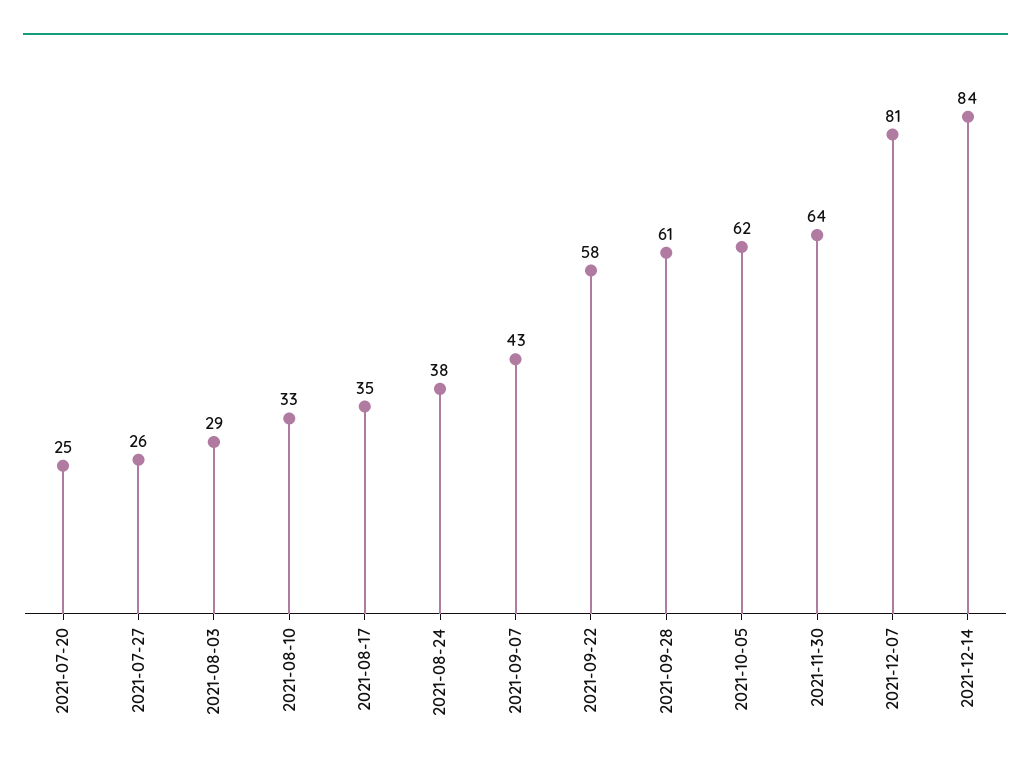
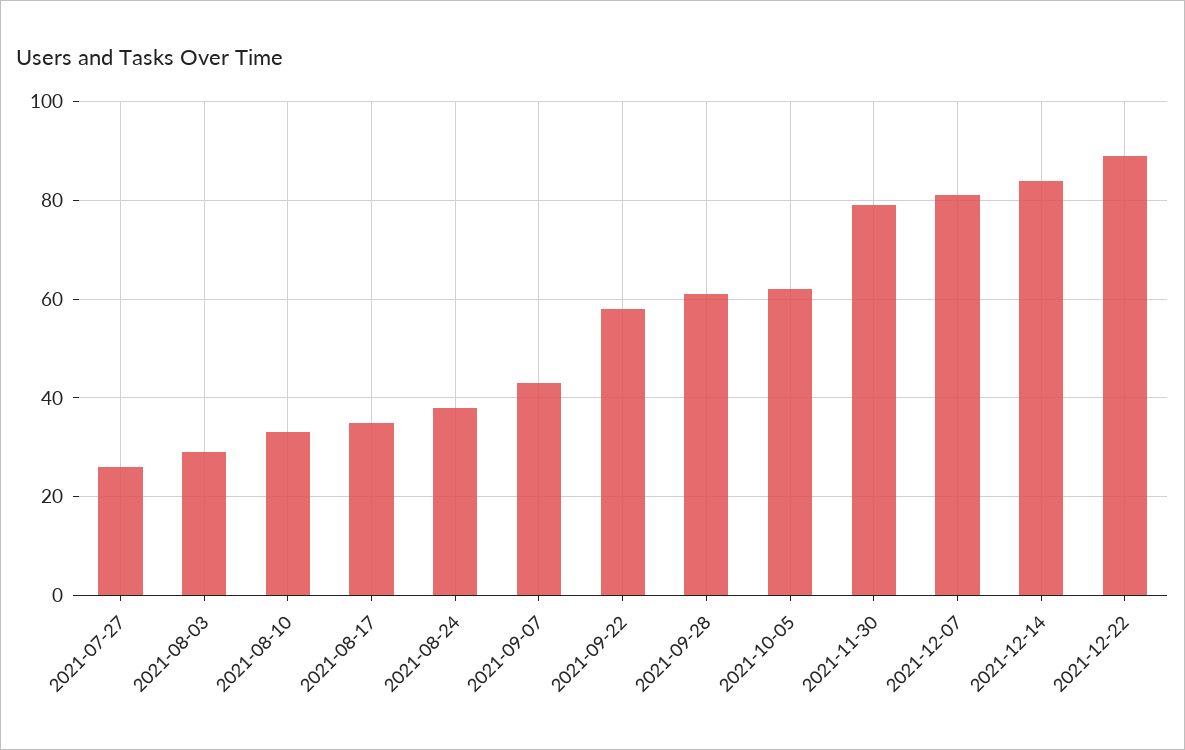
2021-07-20: 25 -> none
2021-11-30: 64 -> 80
2021-12-22: none -> 90

